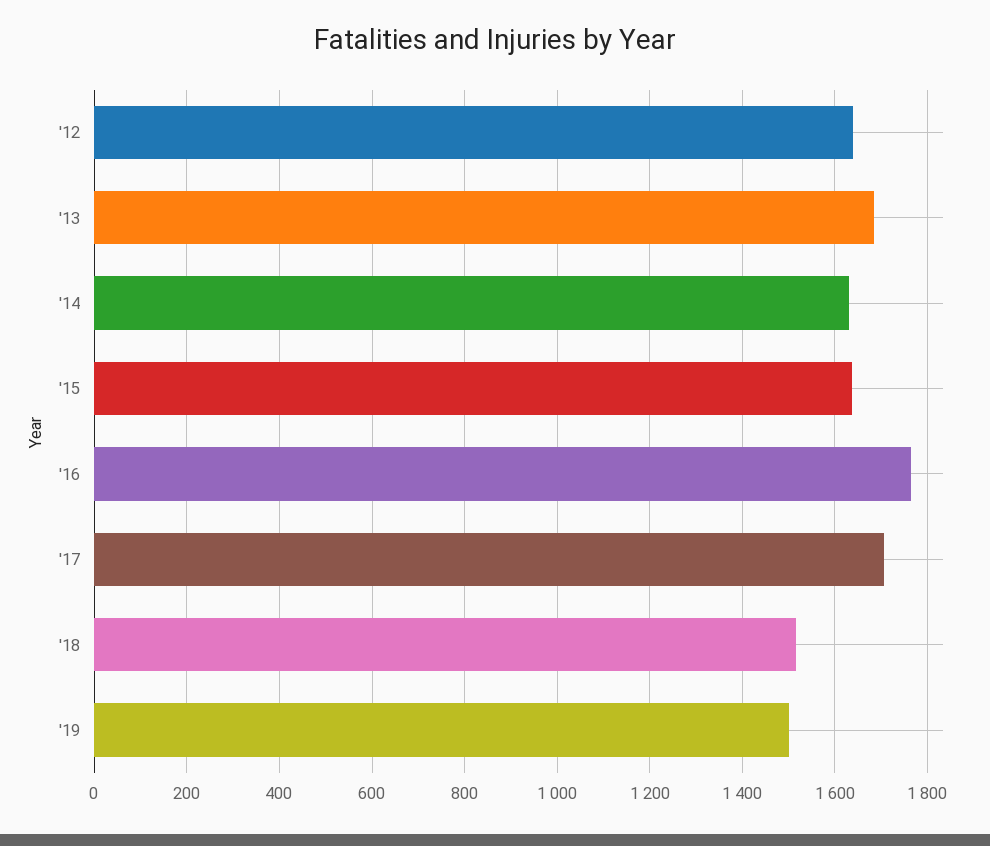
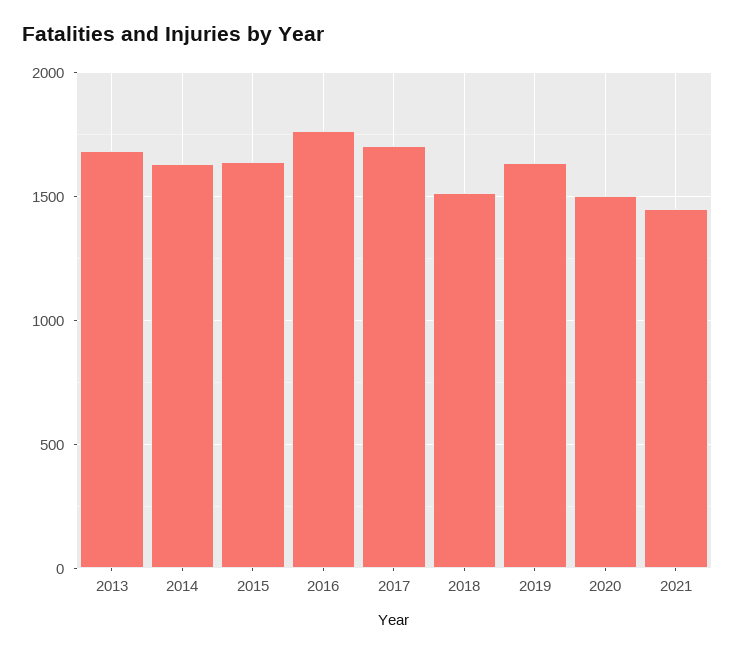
'12: 1640 -> none
'19: 1500 -> 1650
2020: none -> 1500
2021: none -> 1450

